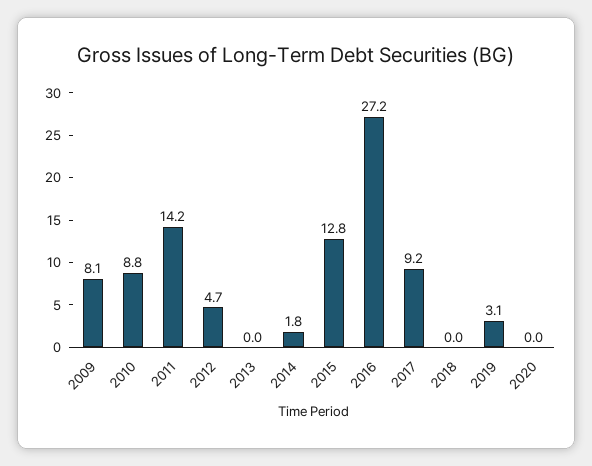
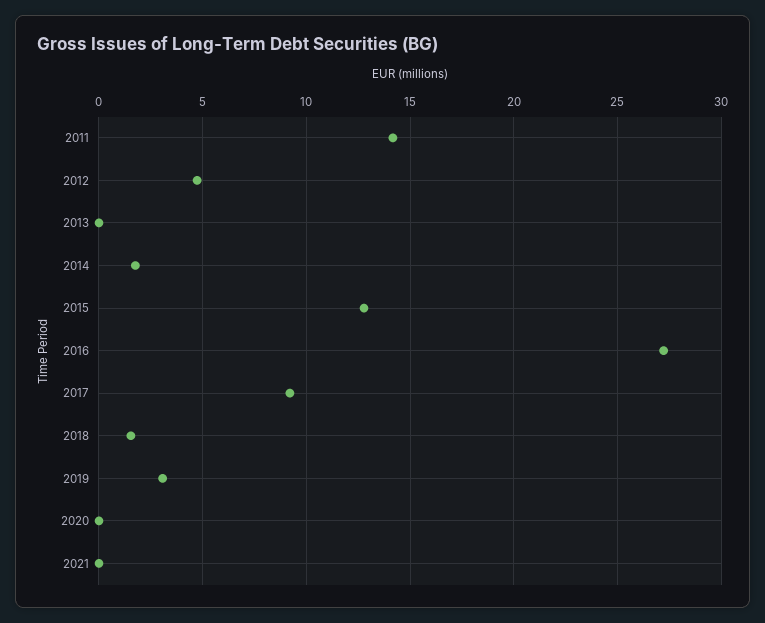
2009: 8.1 -> none
2010: 8.8 -> none
2018: 0 -> 1.5
2021: none -> 0

